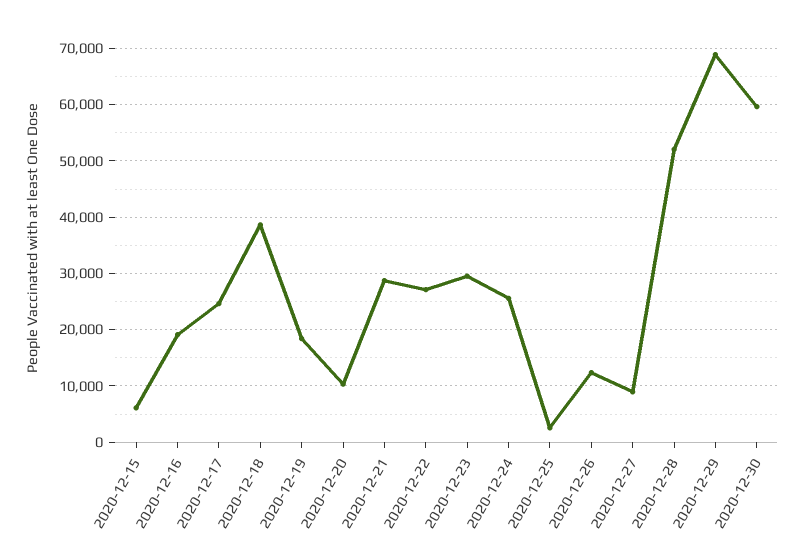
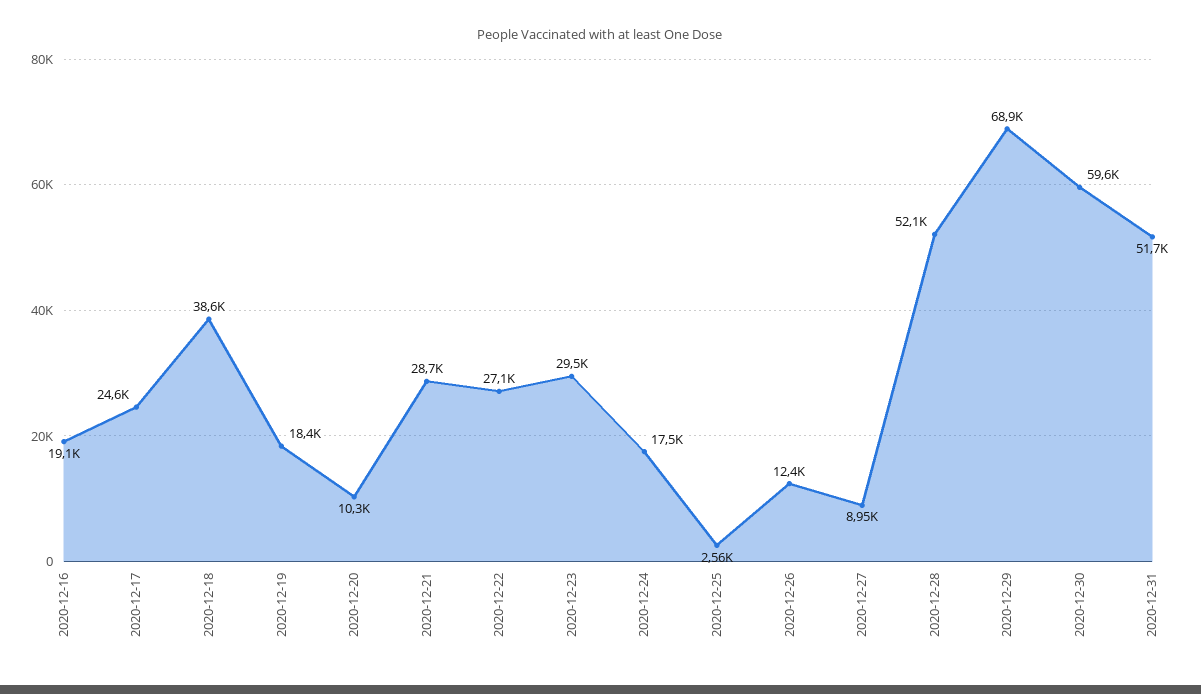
2020-12-15: 6000 -> none
2020-12-24: 26000 -> 17500
2020-12-31: none -> 51700

